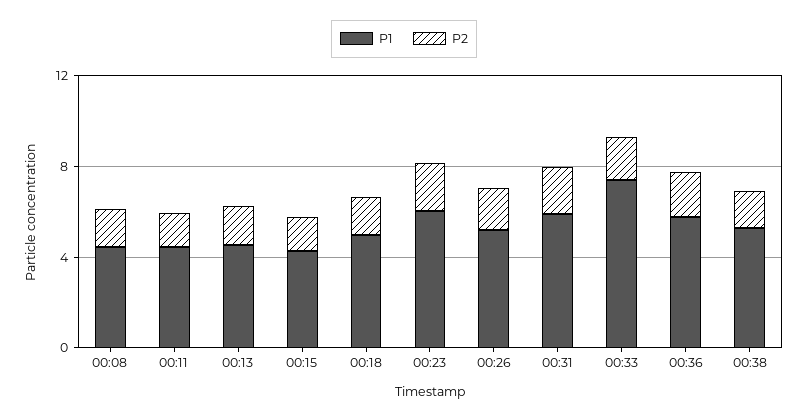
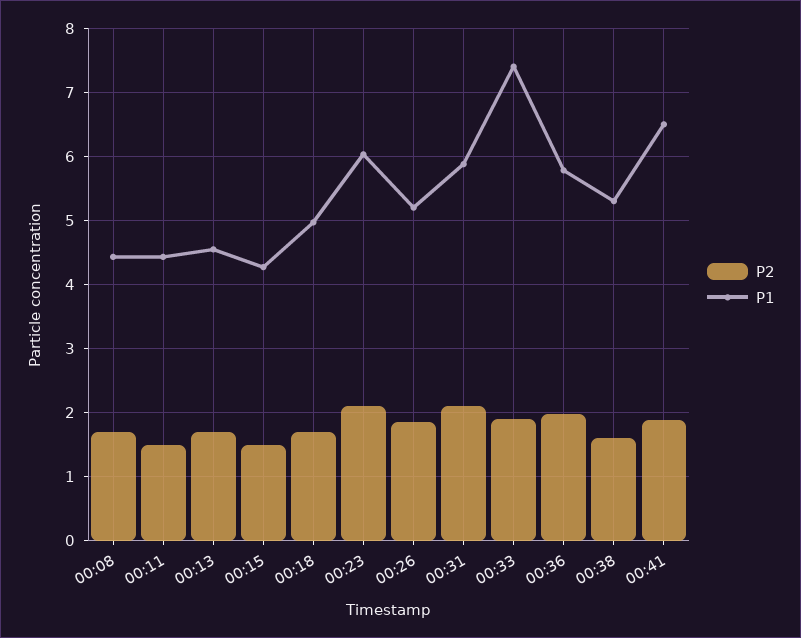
P2, 00:41: none -> 1.9
P1, 00:41: none -> 6.5

